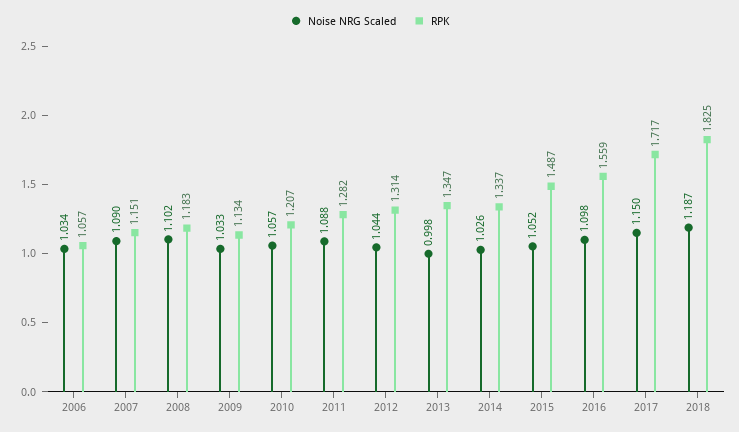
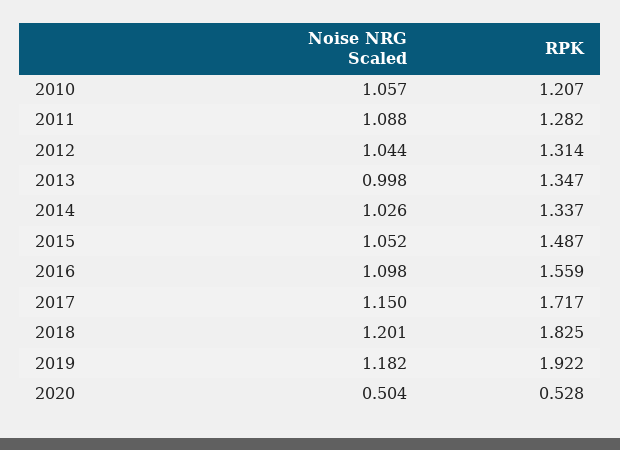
Noise NRG Scaled, 2006: 1.034 -> none
RPK, 2006: 1.057 -> none
Noise NRG Scaled, 2007: 1.09 -> none
RPK, 2007: 1.151 -> none
Noise NRG Scaled, 2008: 1.102 -> none
RPK, 2008: 1.183 -> none
Noise NRG Scaled, 2009: 1.033 -> none
RPK, 2009: 1.134 -> none
Noise NRG Scaled, 2018: 1.187 -> 1.201
Noise NRG Scaled, 2019: none -> 1.182
RPK, 2019: none -> 1.922
Noise NRG Scaled, 2020: none -> 0.504
RPK, 2020: none -> 0.528

